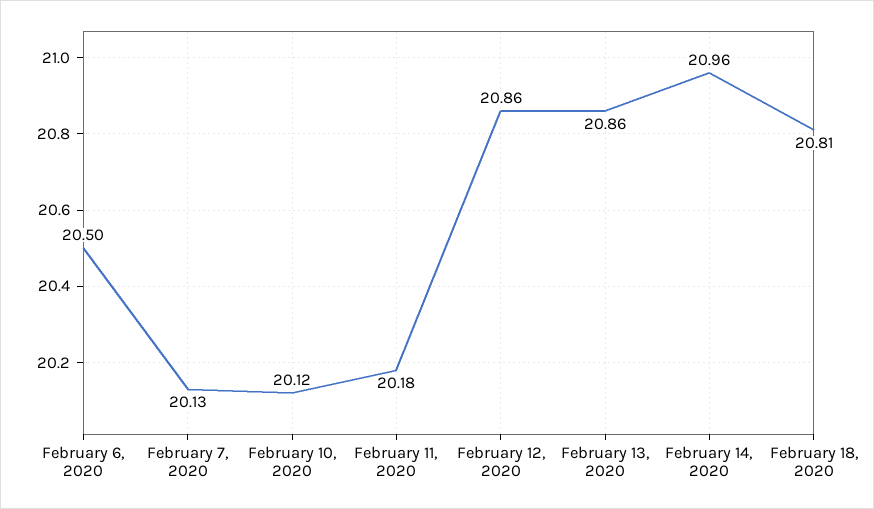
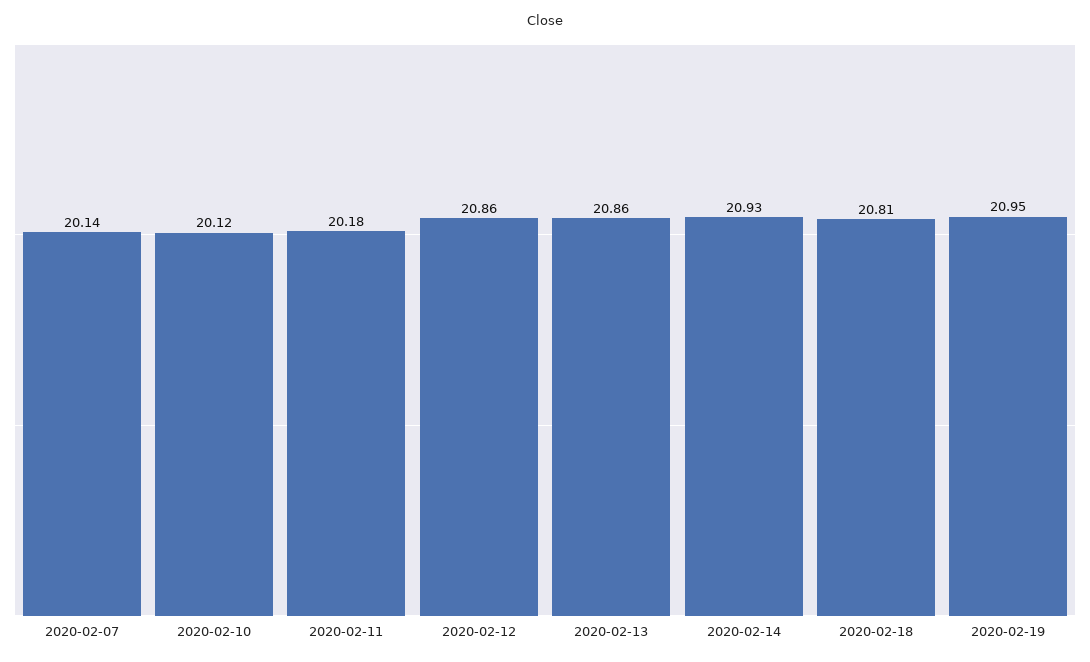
February 6, 2020: 20.5 -> none
February 7, 2020: 20.13 -> 20.14
February 14, 2020: 20.96 -> 20.93
2020-02-19: none -> 20.95

